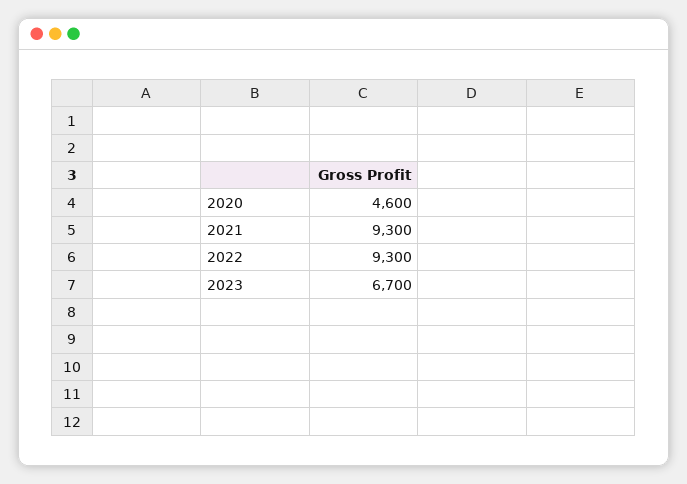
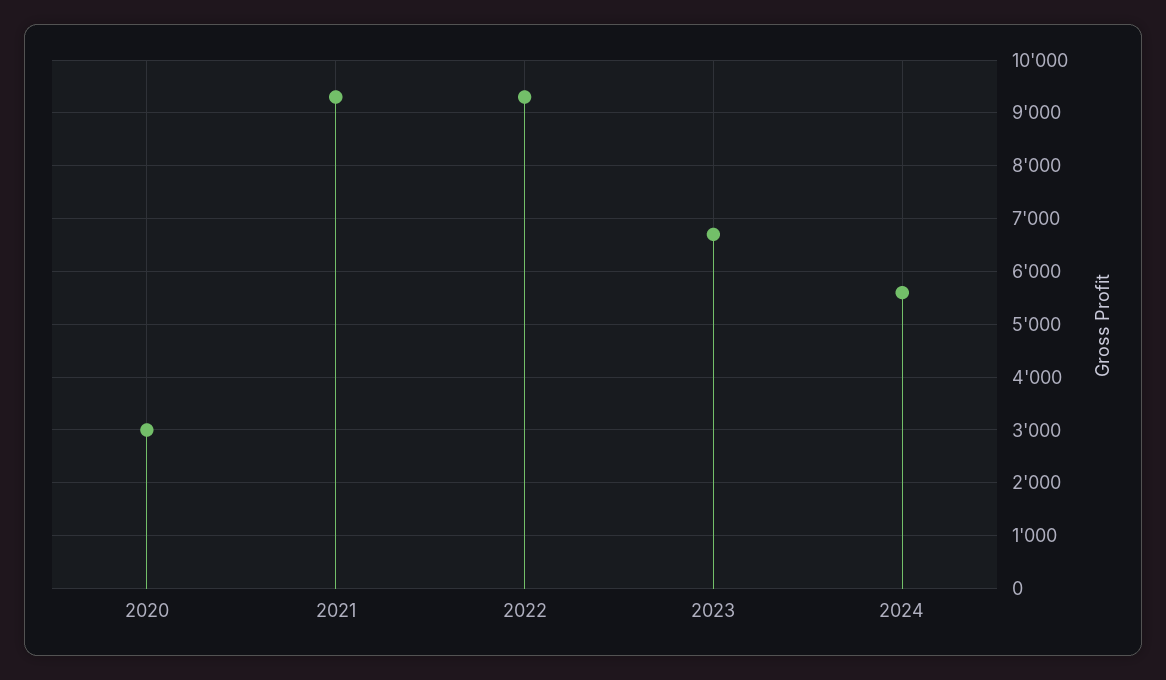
2020: 4600 -> 3000
2024: none -> 5600

